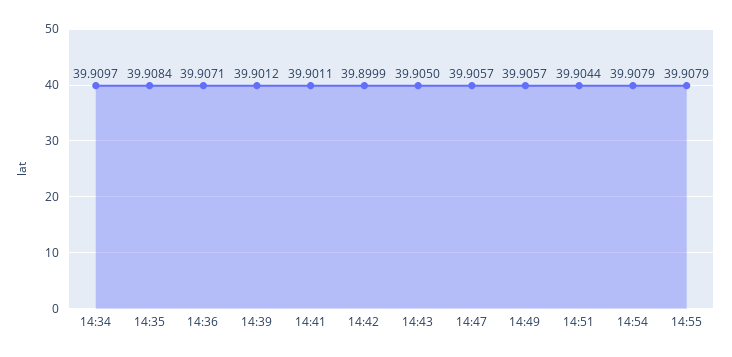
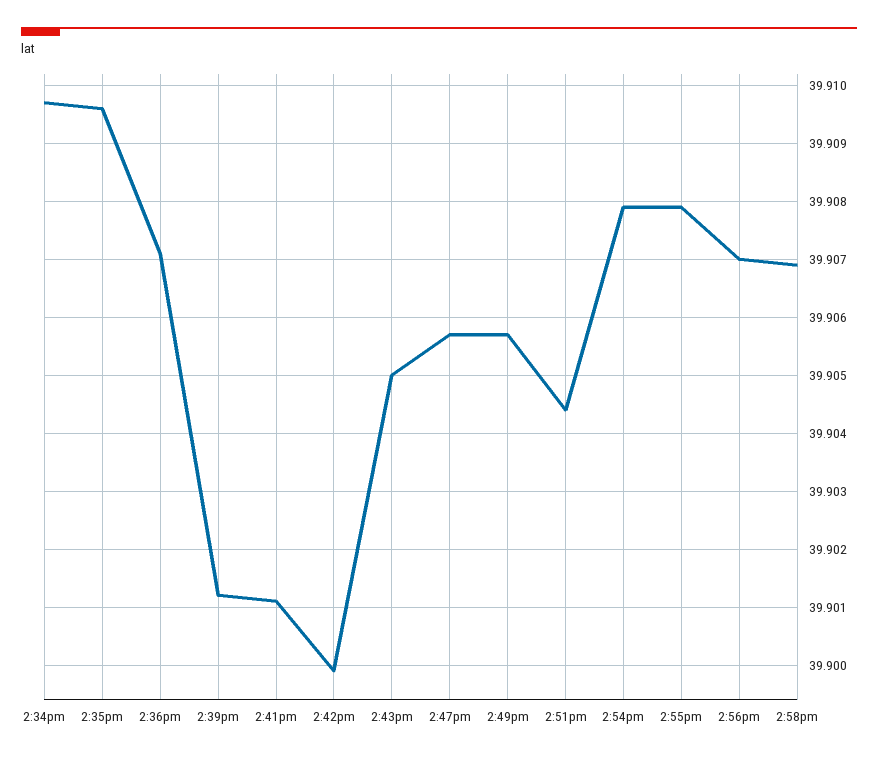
14:35: 39.9084 -> 39.9095
2:56pm: none -> 39.907
2:58pm: none -> 39.907

